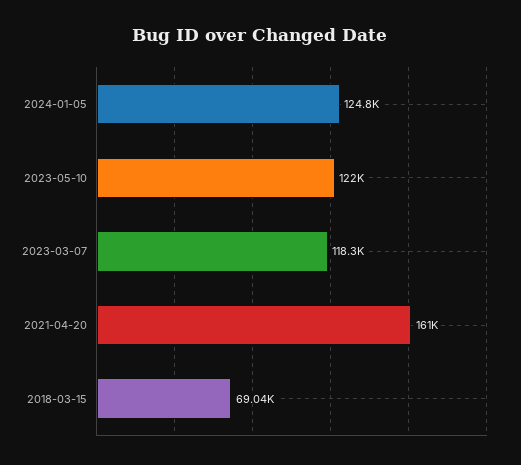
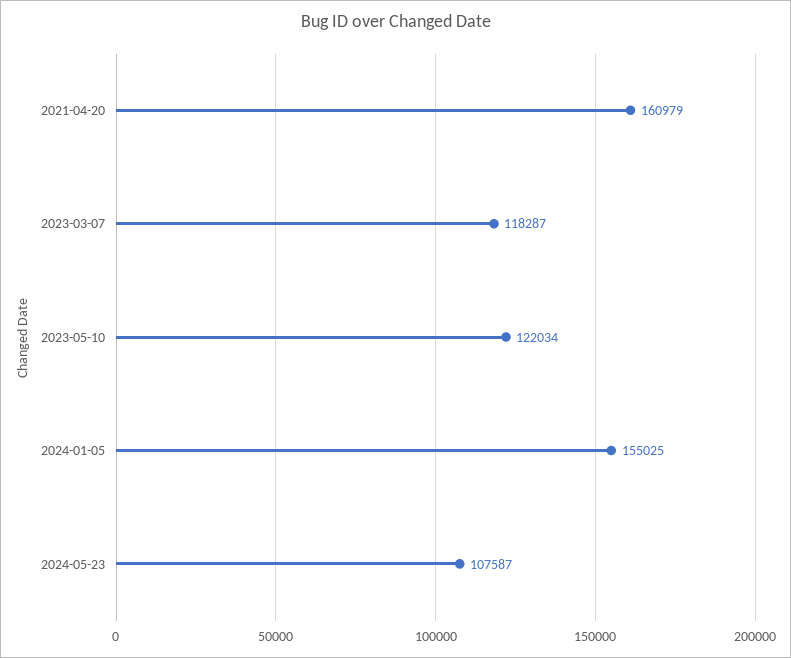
2024-01-05: 124800 -> 155025
2018-03-15: 69040 -> none
2024-05-23: none -> 107587

